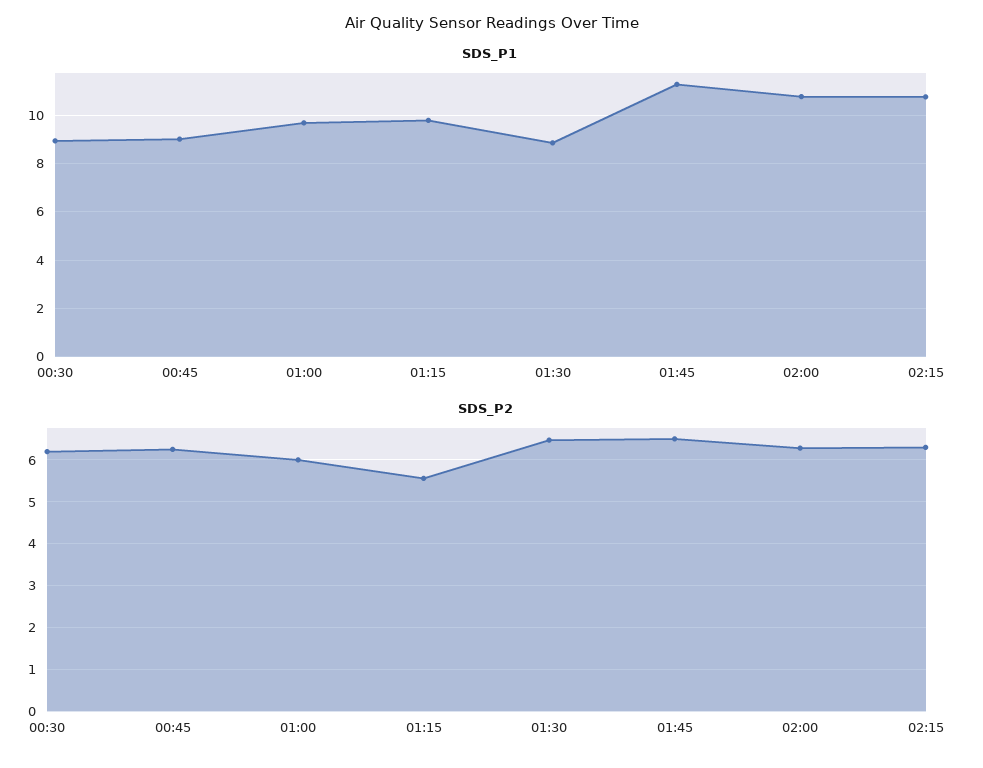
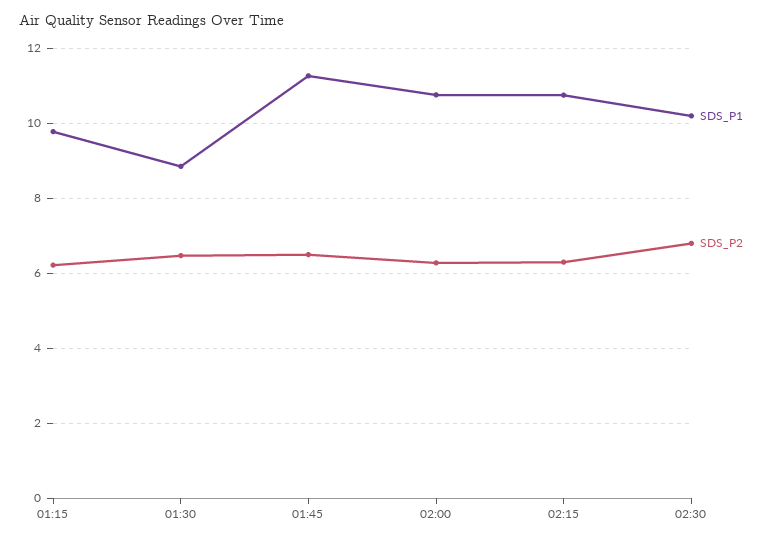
SDS_P1, 00:30: 9 -> none
SDS_P1, 00:45: 9 -> none
SDS_P1, 01:00: 9.75 -> none
SDS_P2, 00:30: 6.2 -> none
SDS_P2, 00:45: 6.2 -> none
SDS_P2, 01:00: 6 -> none
SDS_P2, 01:15: 5.6 -> 6.2
SDS_P1, 02:30: none -> 10.2
SDS_P2, 02:30: none -> 6.8

